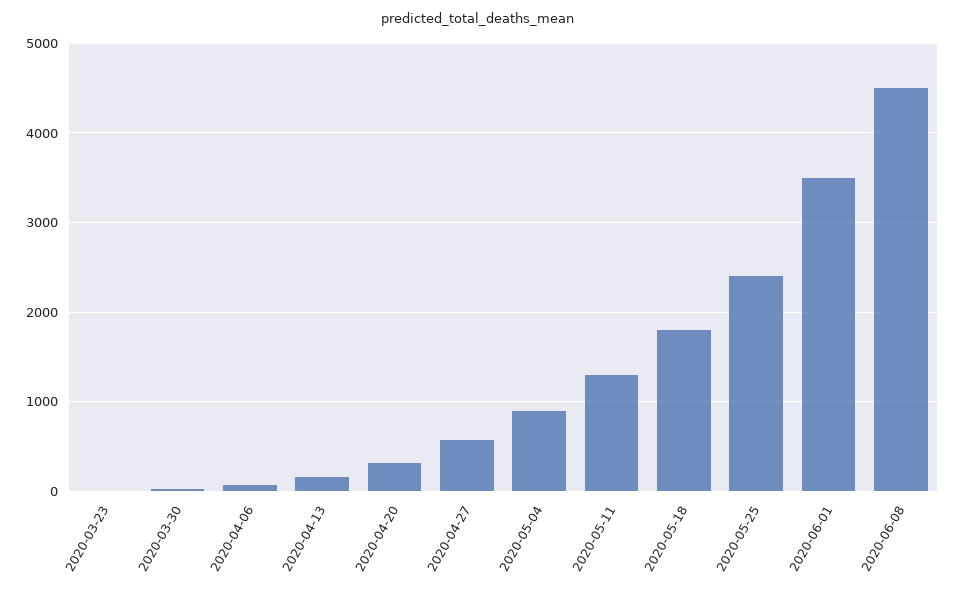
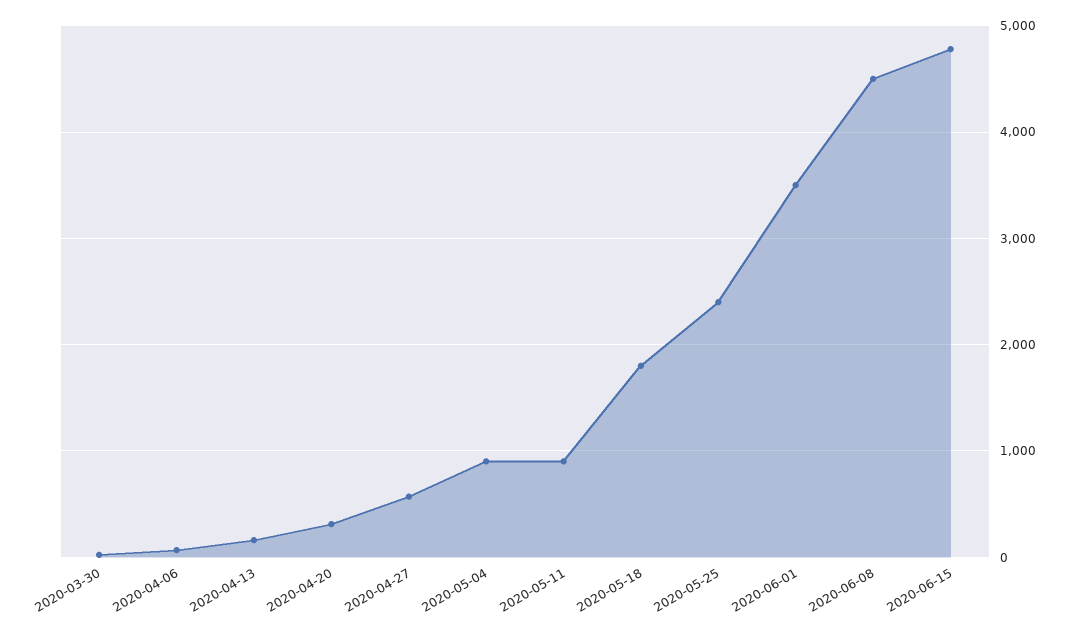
2020-03-23: 0 -> none
2020-05-11: 1300 -> 900
2020-06-15: none -> 4800

